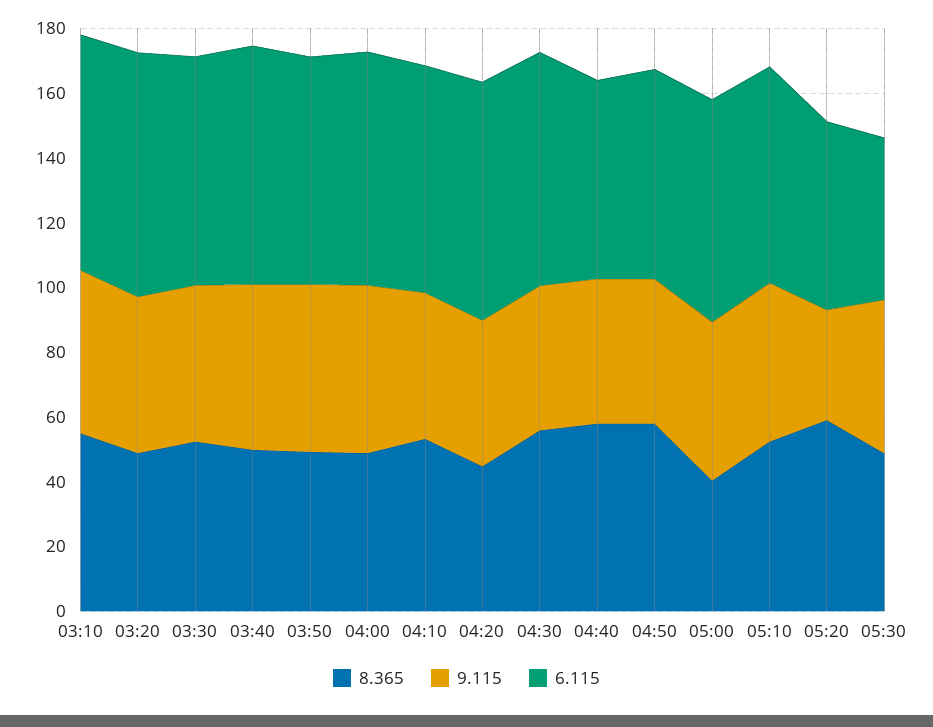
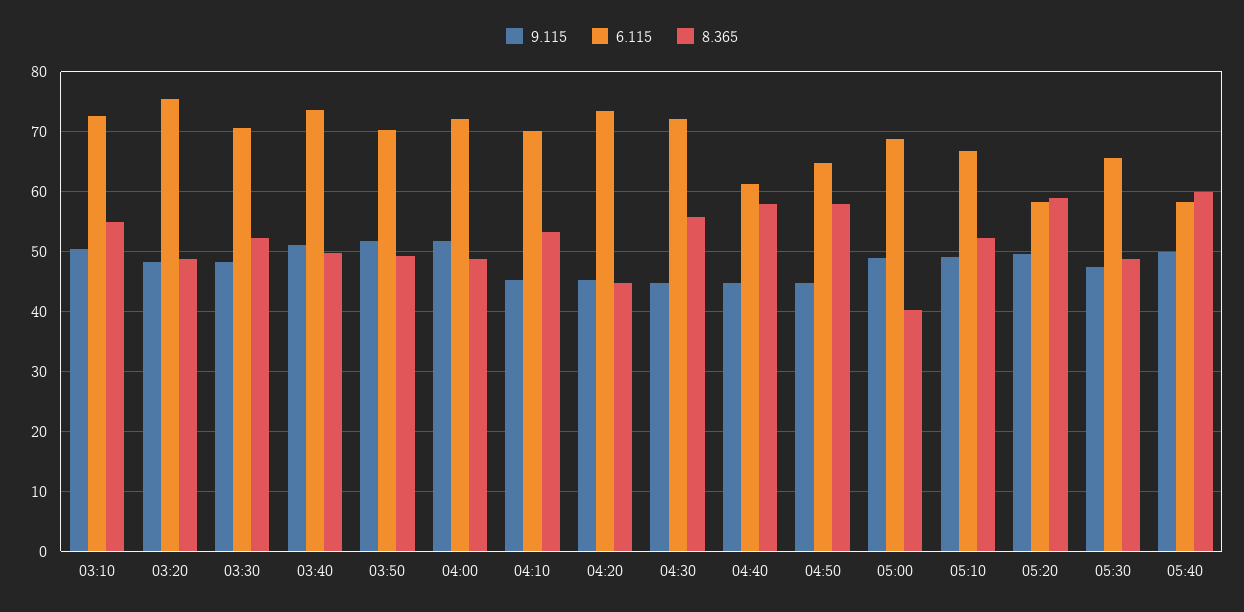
9.115, 05:20: 35 -> 50
6.115, 05:30: 50 -> 66
9.115, 05:40: none -> 50
6.115, 05:40: none -> 58
8.365, 05:40: none -> 60

